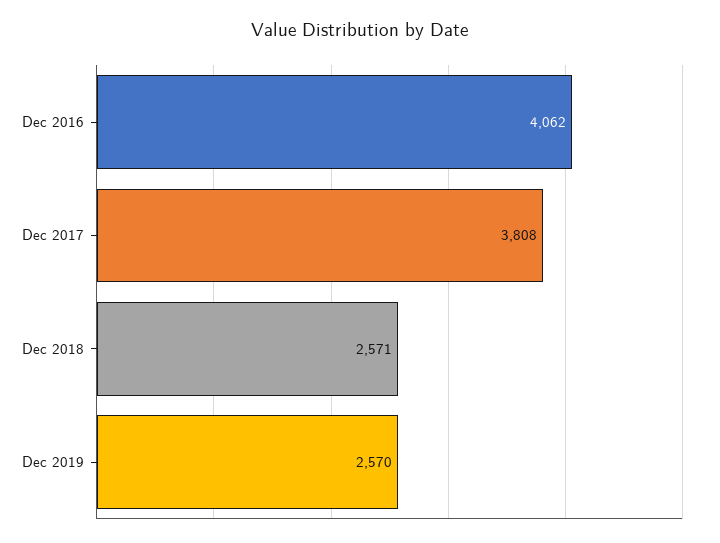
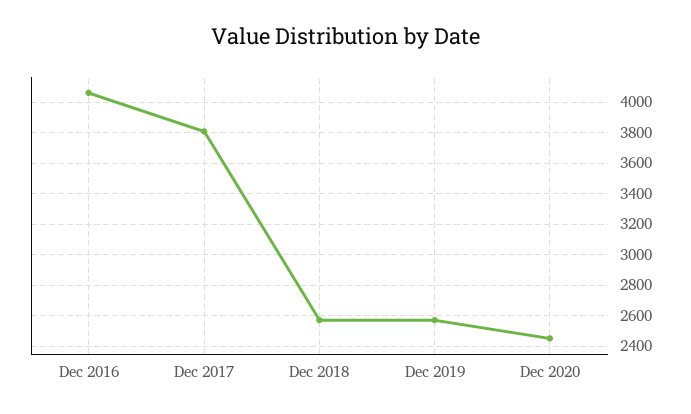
Dec 2020: none -> 2450

